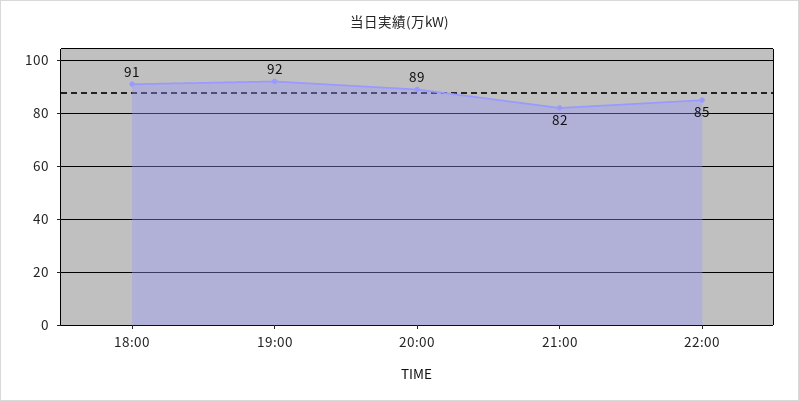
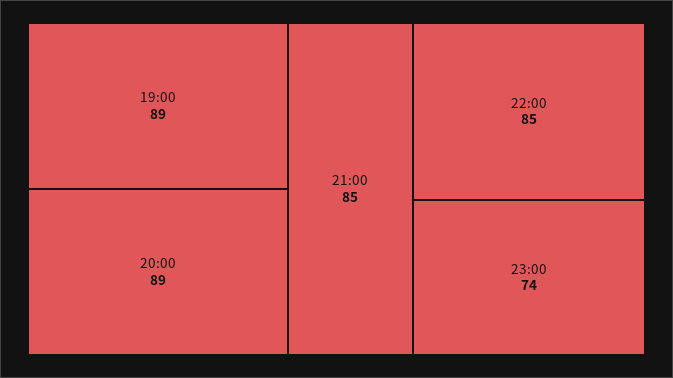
18:00: 91 -> none
19:00: 92 -> 89
21:00: 82 -> 85
23:00: none -> 74

